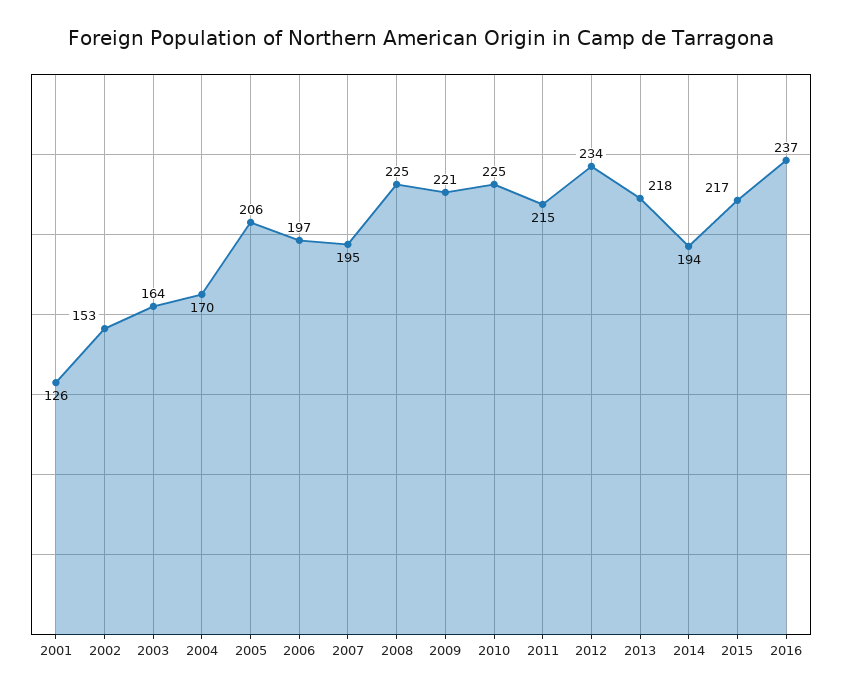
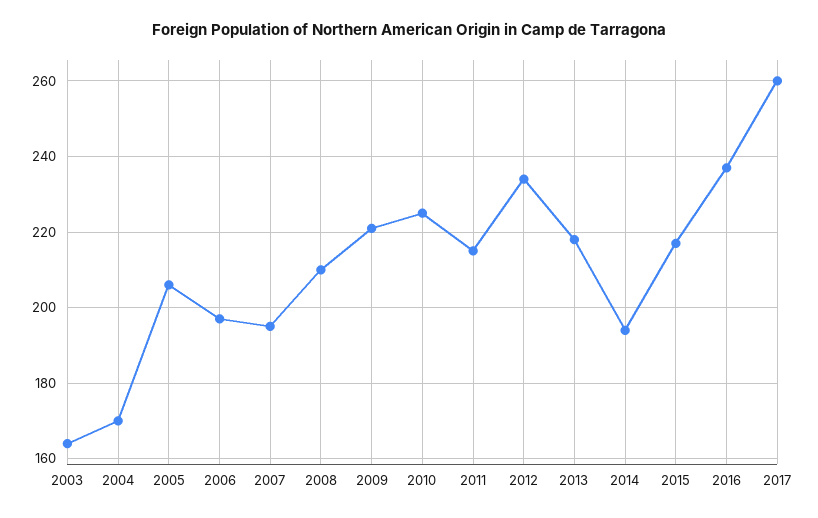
2001: 126 -> none
2002: 153 -> none
2008: 225 -> 210
2017: none -> 260

